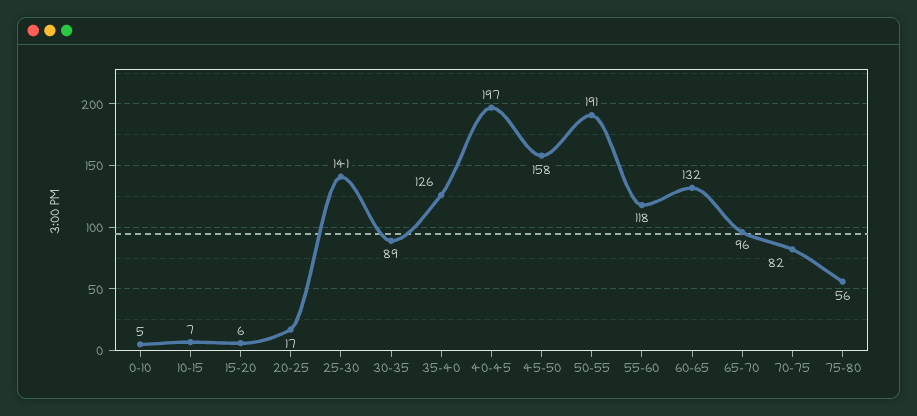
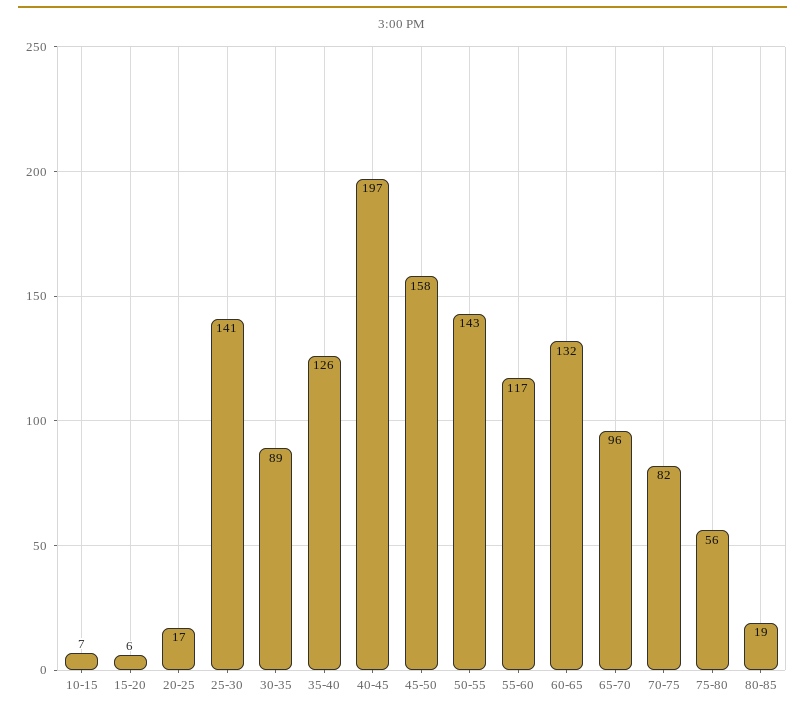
0-10: 5 -> none
50-55: 191 -> 143
55-60: 118 -> 117
80-85: none -> 19

